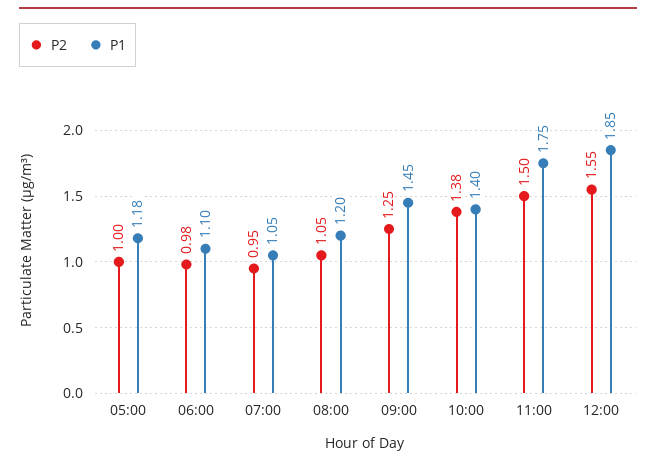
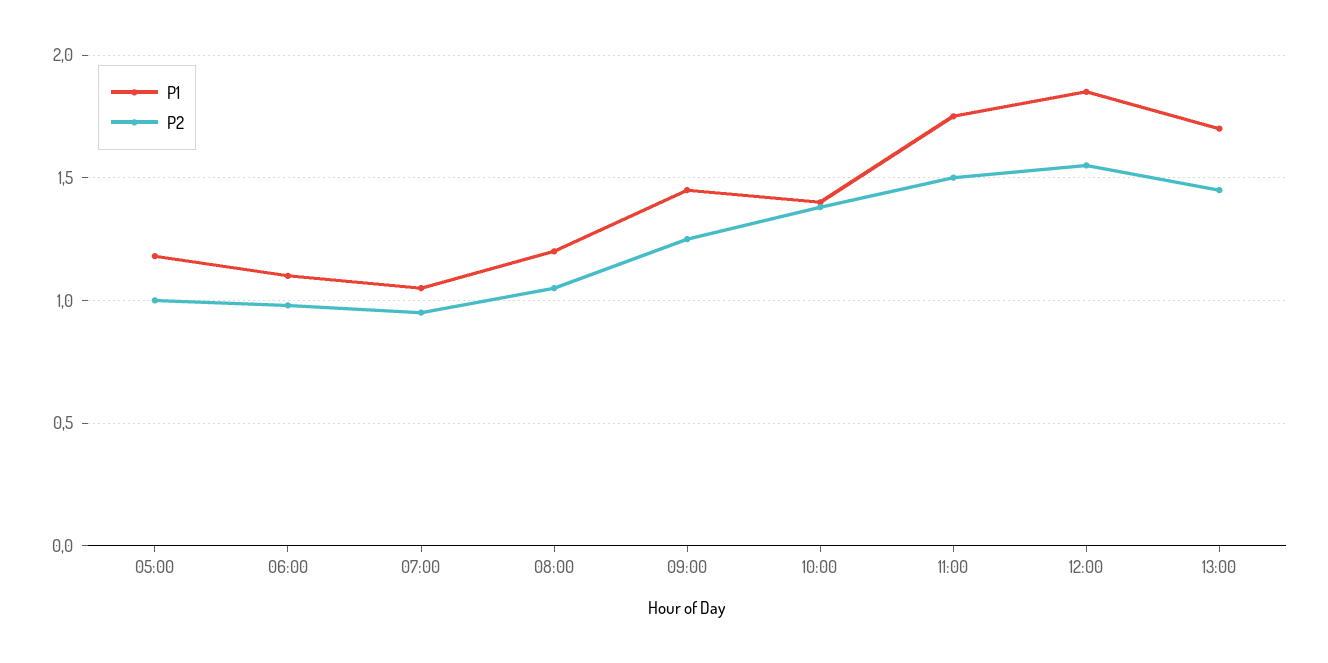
P1, 13:00: none -> 1.7
P2, 13:00: none -> 1.45

